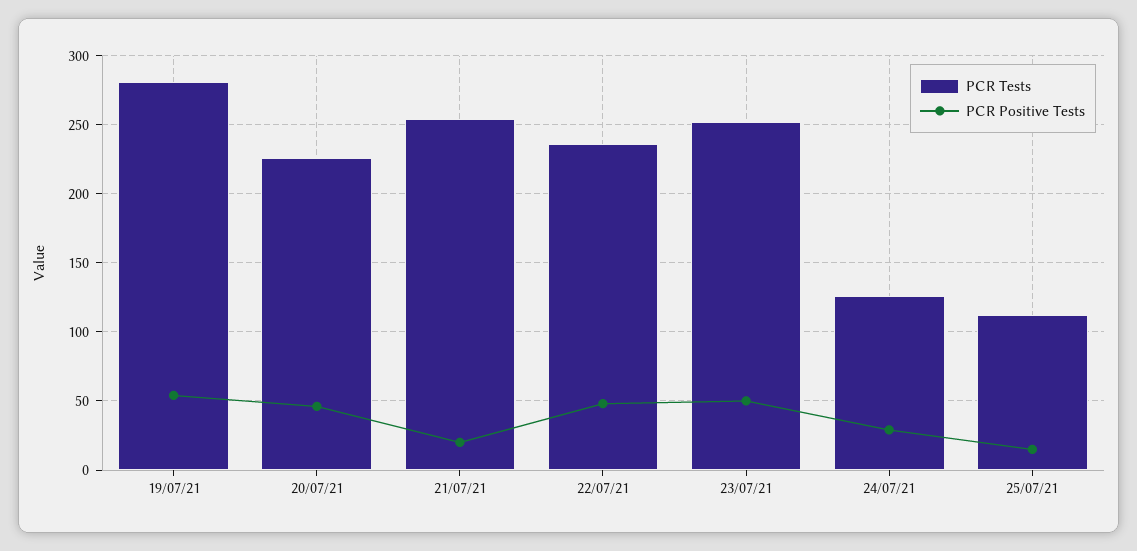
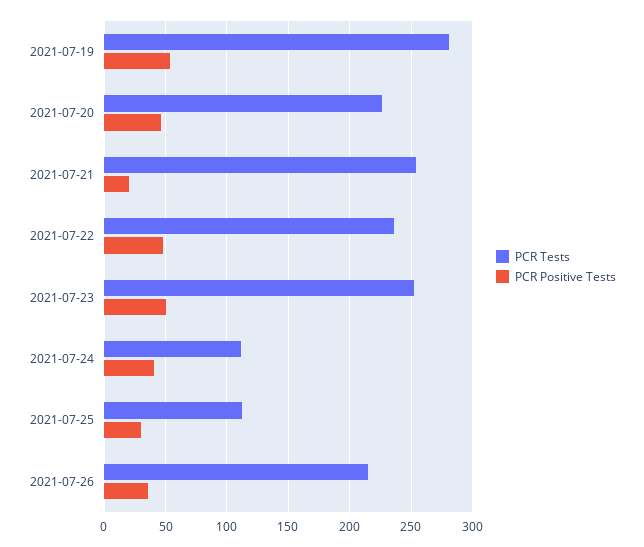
PCR Tests, 24/07/21: 125 -> 110
PCR Positive Tests, 24/07/21: 30 -> 40
PCR Positive Tests, 25/07/21: 15 -> 30
PCR Tests, 2021-07-26: none -> 215
PCR Positive Tests, 2021-07-26: none -> 35

